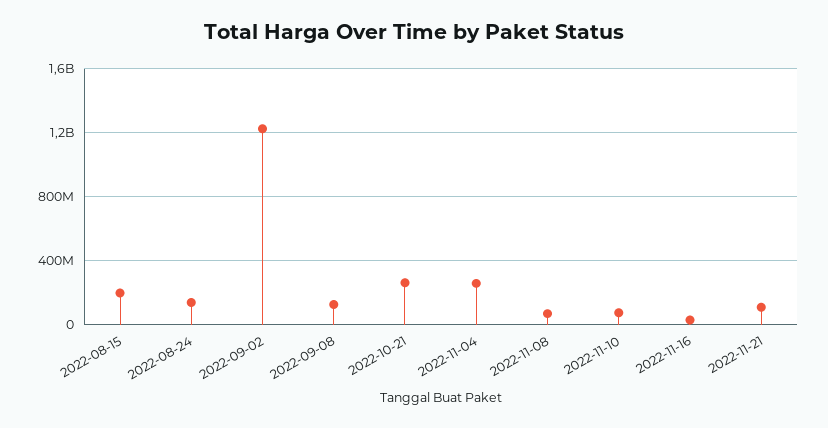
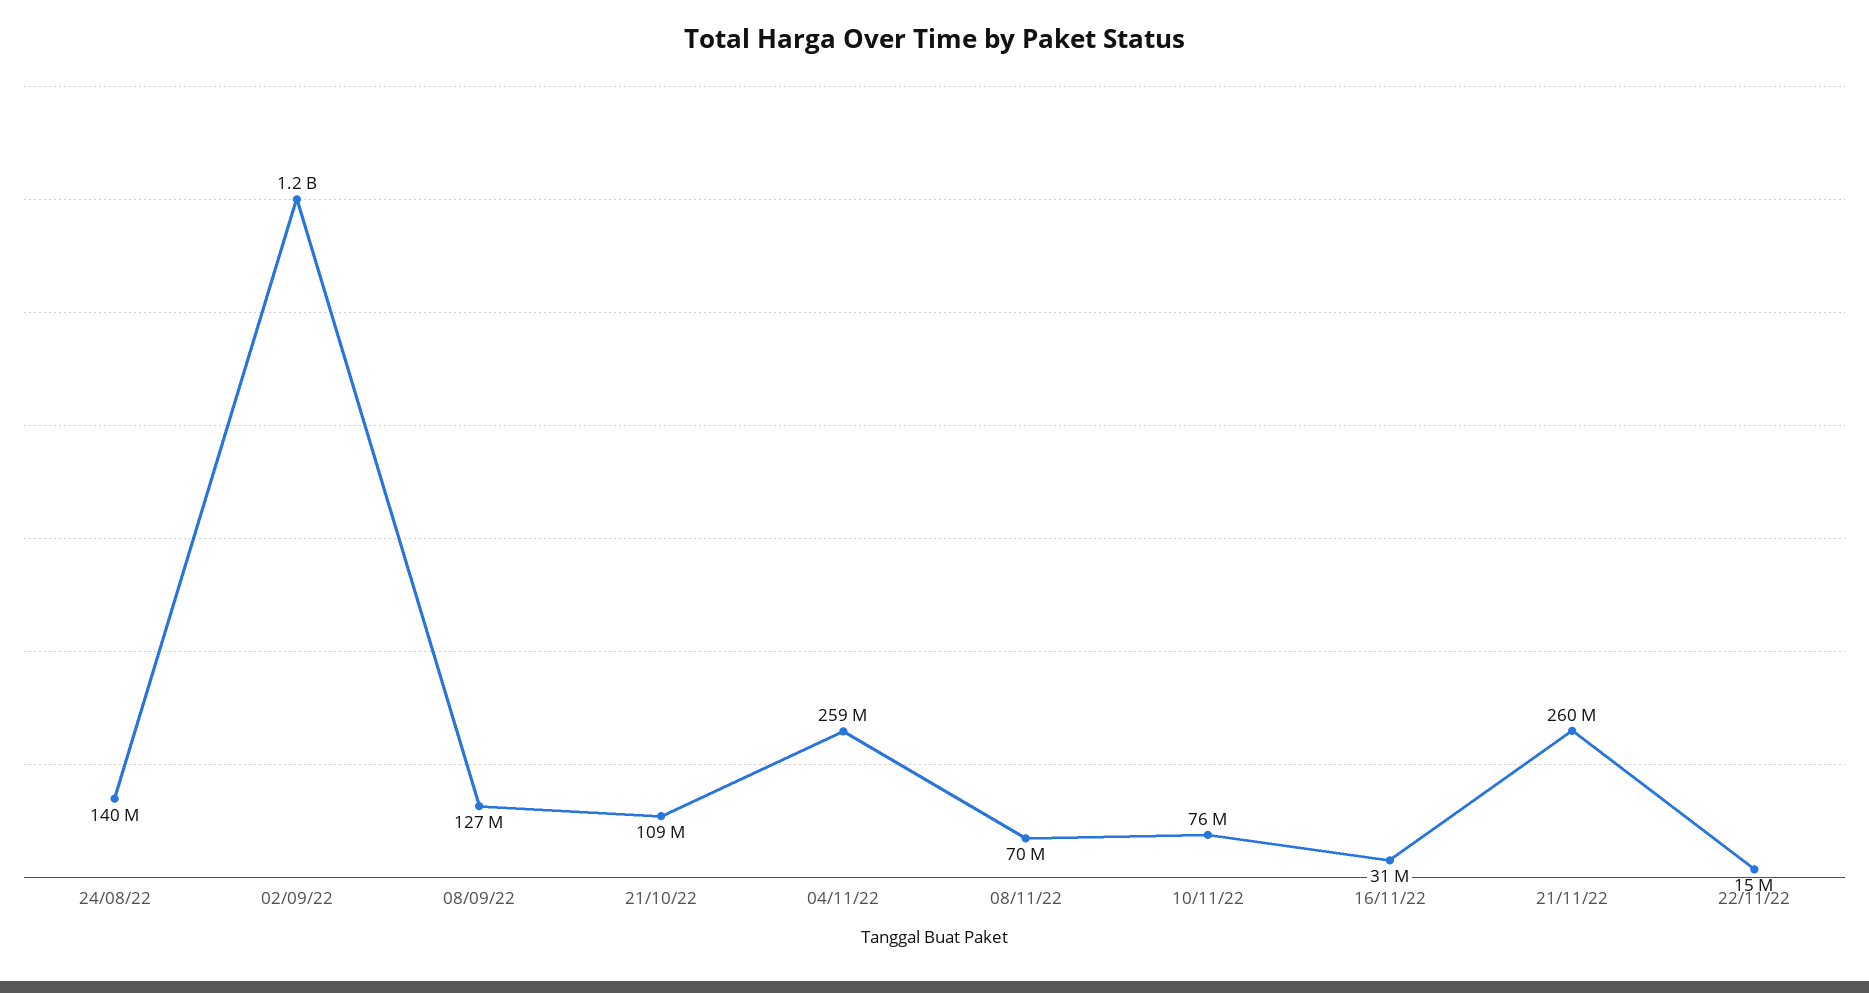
2022-08-15: 200000000 -> none
2022-10-21: 250000000 -> 109000000
2022-11-21: 100000000 -> 260000000
22/11/22: none -> 15000000

